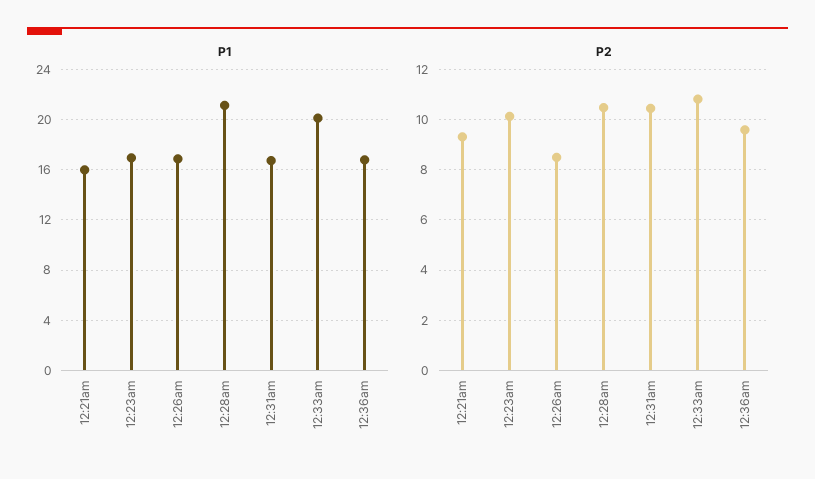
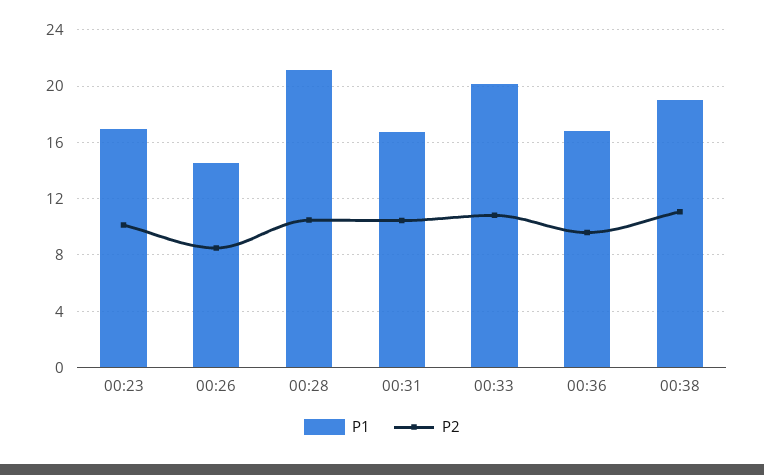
P1, 12:21am: 16 -> none
P1, 12:26am: 17 -> 14.5
P2, 12:21am: 9.25 -> none
P1, 00:38: none -> 19
P2, 00:38: none -> 11

